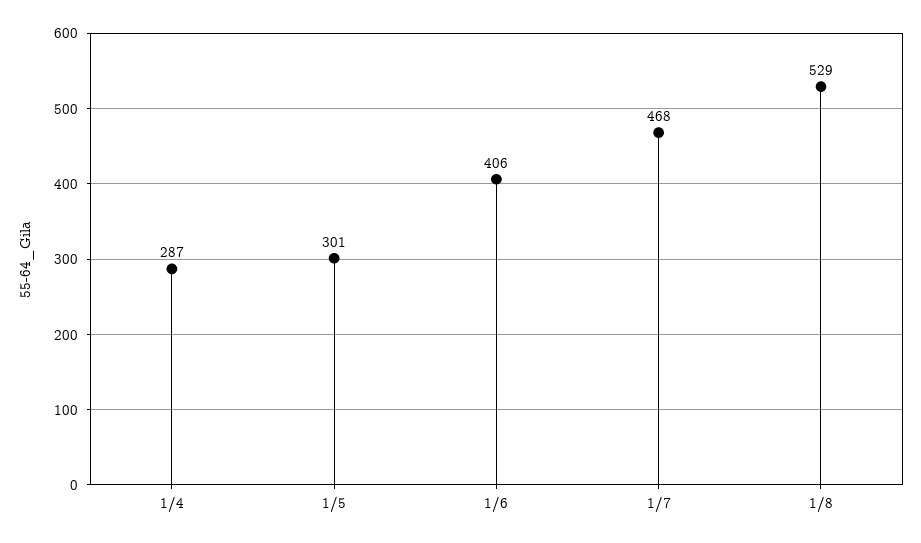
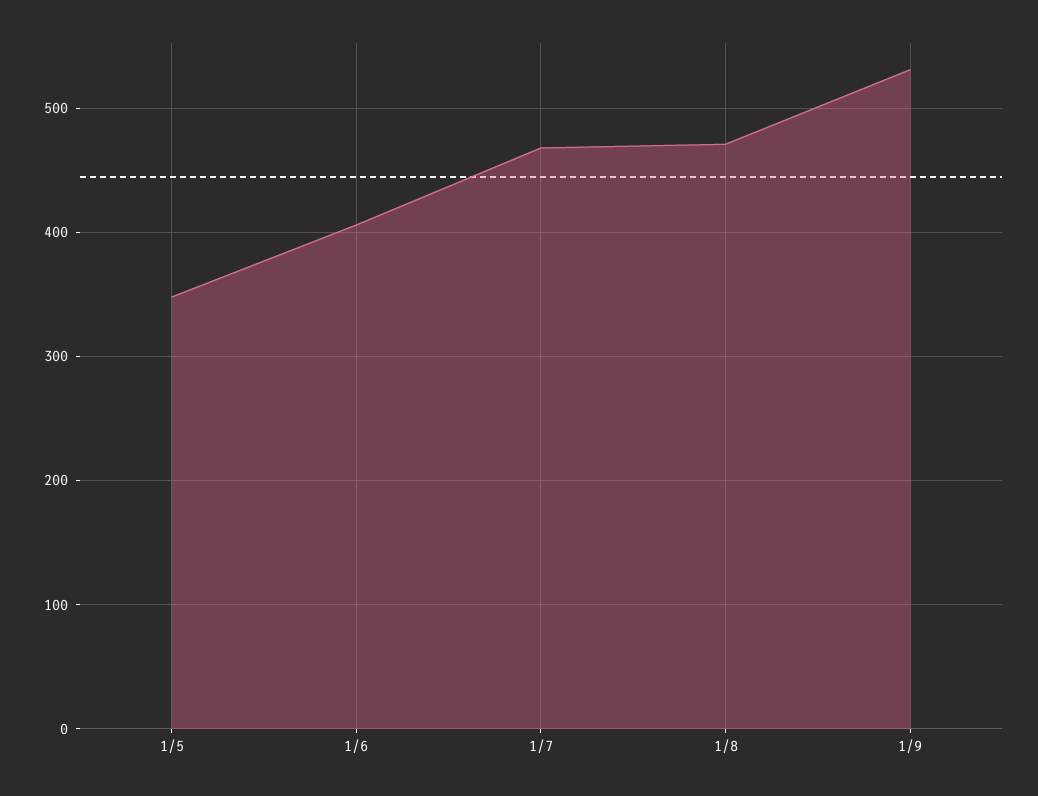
1/4: 287 -> none
1/5: 301 -> 350
1/8: 529 -> 470
1/9: none -> 530

